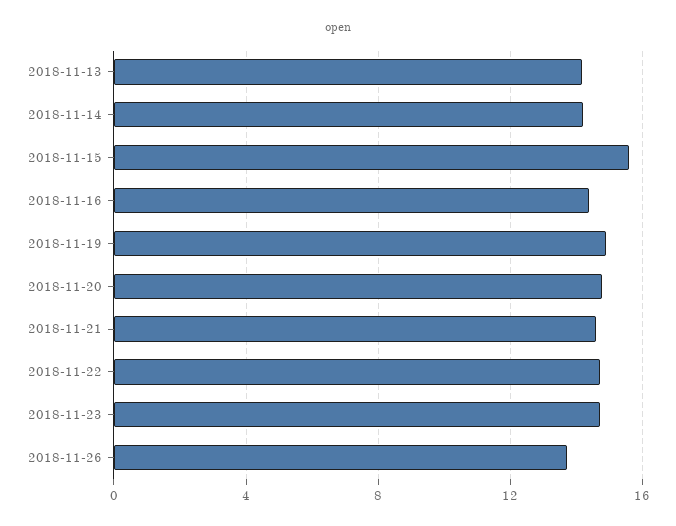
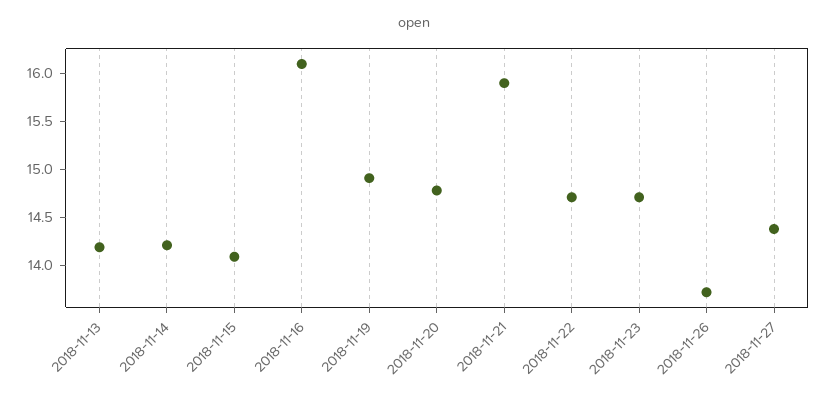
2018-11-15: 15.5 -> 14.1
2018-11-16: 14.5 -> 16.1
2018-11-21: 14.5 -> 15.9
2018-11-27: none -> 14.4

